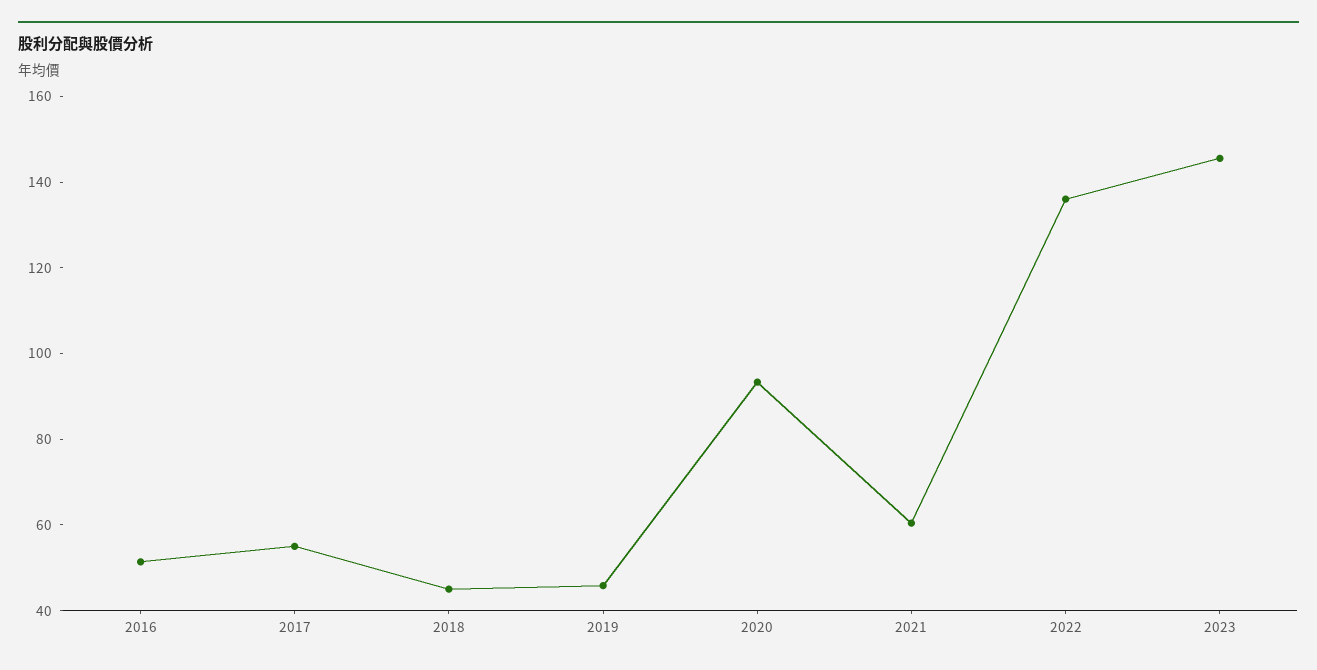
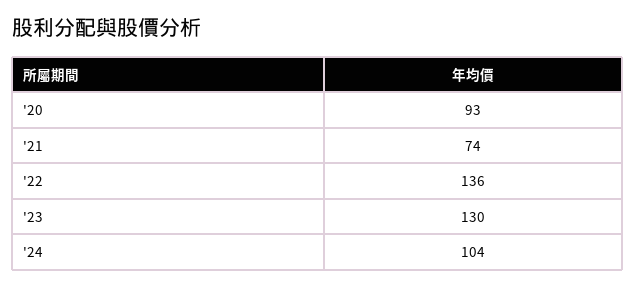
2016: 50 -> none
2017: 55 -> none
2018: 45 -> none
2019: 45 -> none
2021: 60 -> 74
2023: 145 -> 130
'24: none -> 104

